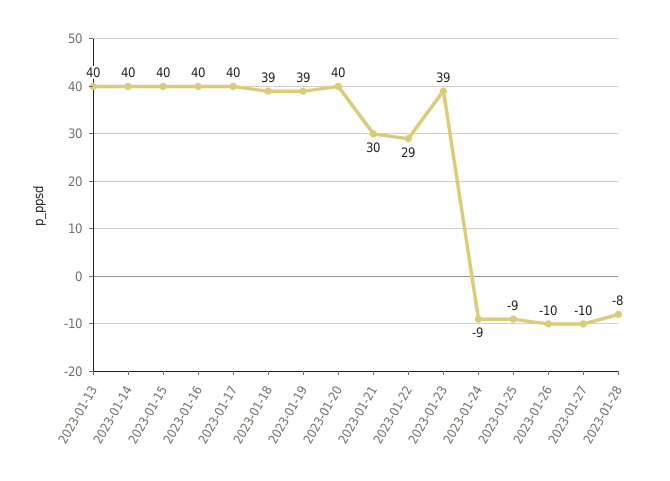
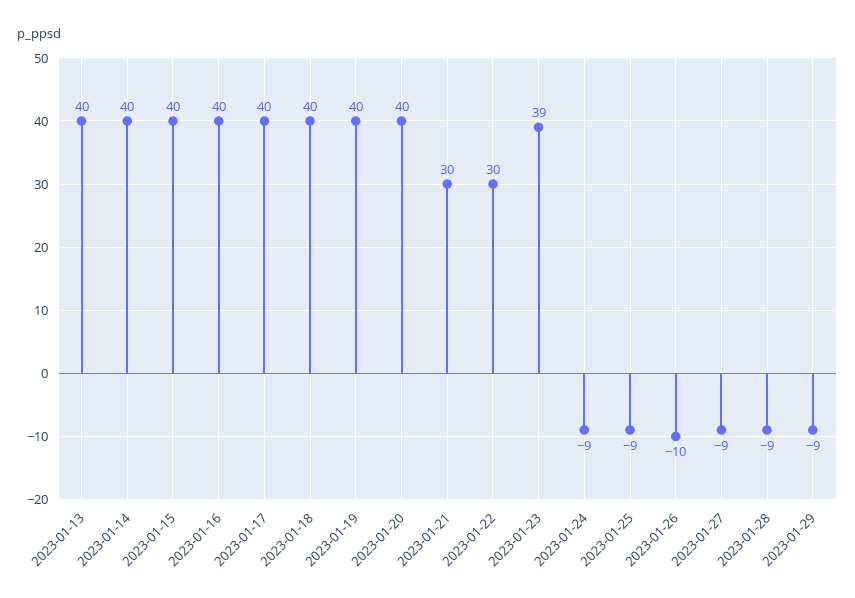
2023-01-18: 39 -> 40
2023-01-19: 39 -> 40
2023-01-22: 29 -> 30
2023-01-27: -10 -> -9
2023-01-28: -8 -> -9
2023-01-29: none -> -9

